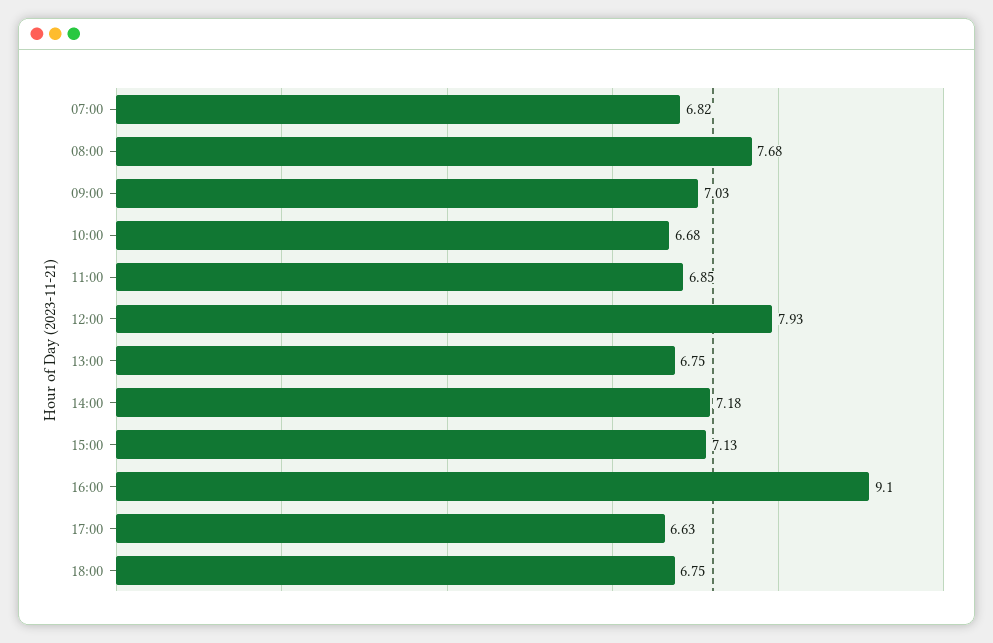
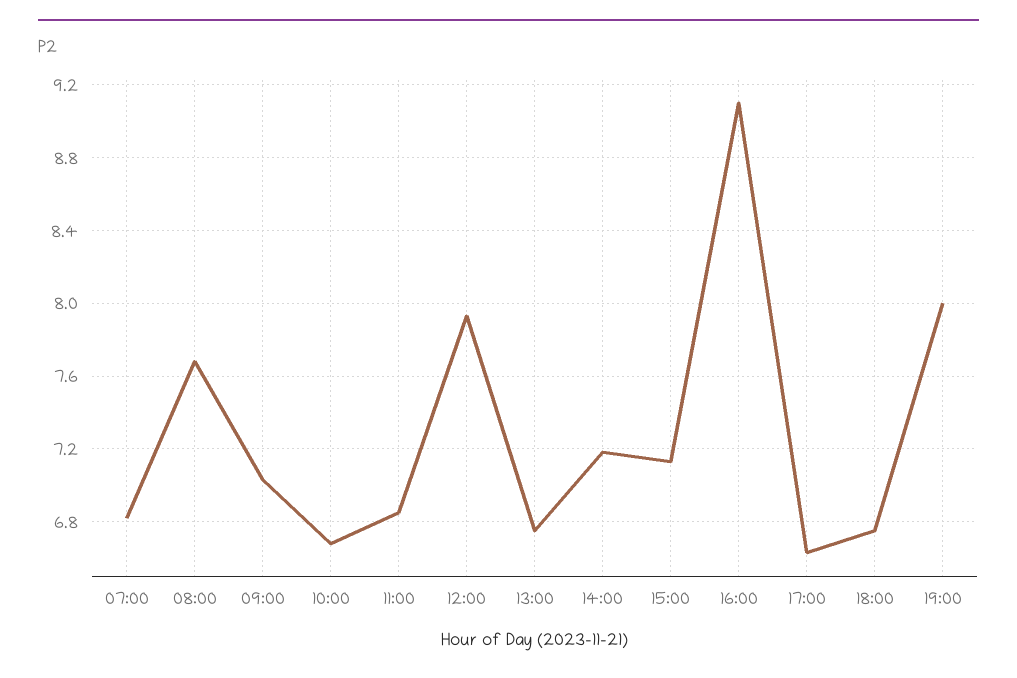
19:00: none -> 8

